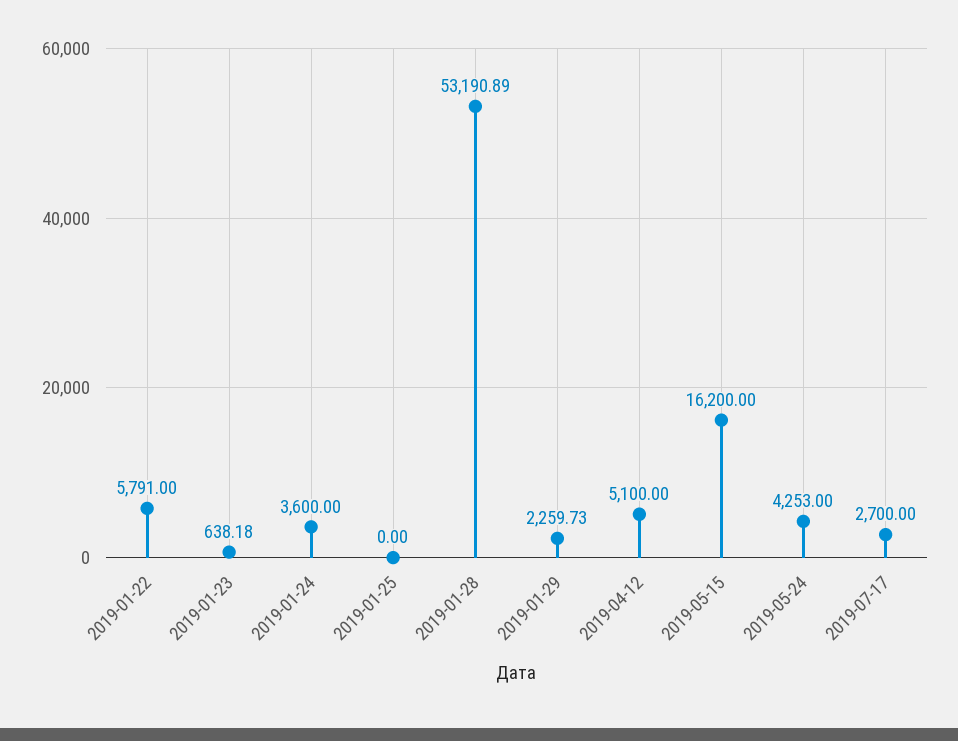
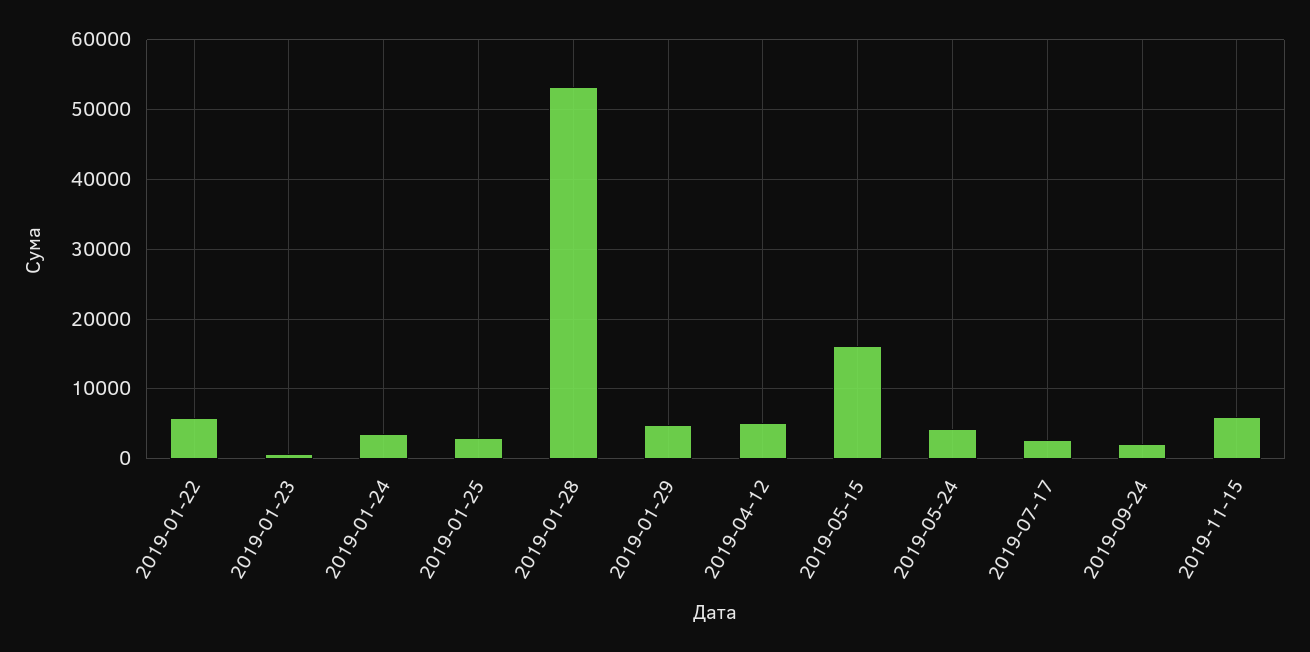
2019-01-25: 0 -> 3000
2019-01-29: 2259.73 -> 5000
2019-09-24: none -> 2000
2019-11-15: none -> 6000

